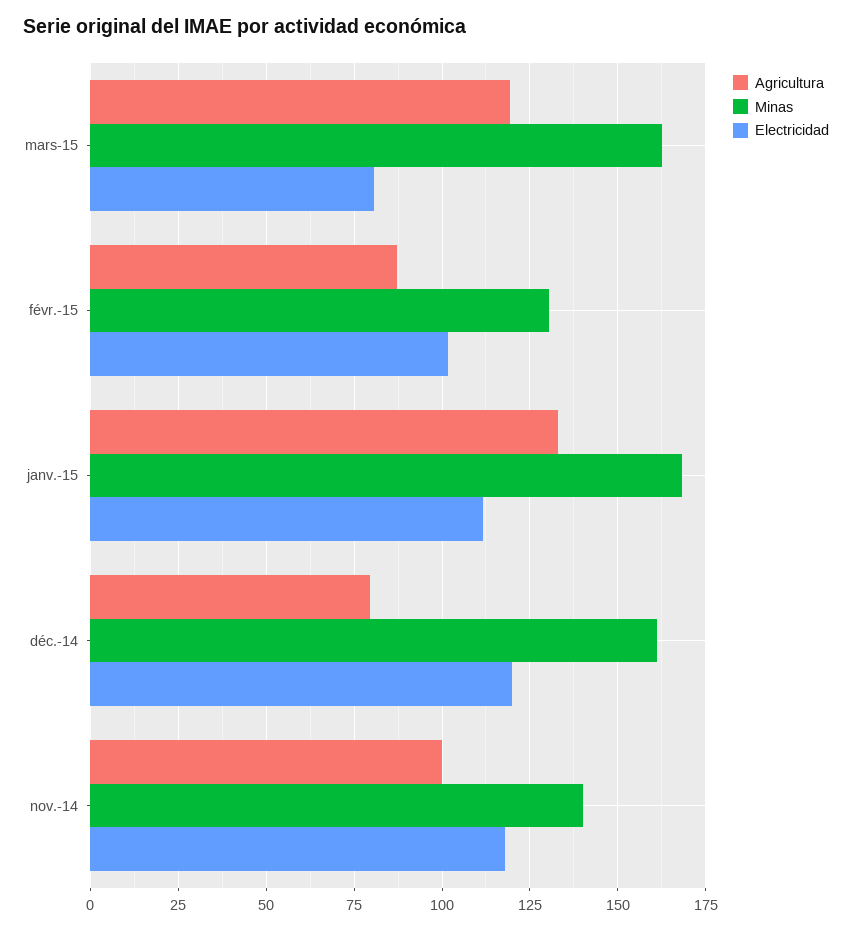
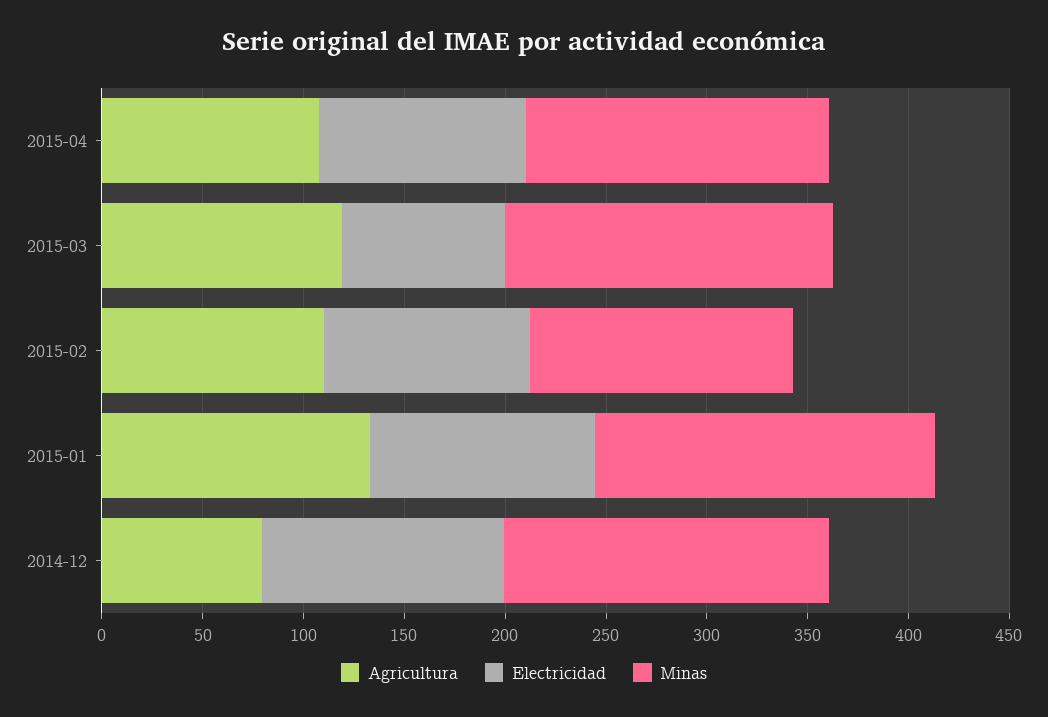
Agricultura, févr.-15: 87.5 -> 110
Agricultura, nov.-14: 100 -> none
Minas, nov.-14: 140 -> none
Electricidad, nov.-14: 117.5 -> none
Agricultura, 2015-04: none -> 110
Electricidad, 2015-04: none -> 100
Minas, 2015-04: none -> 150

